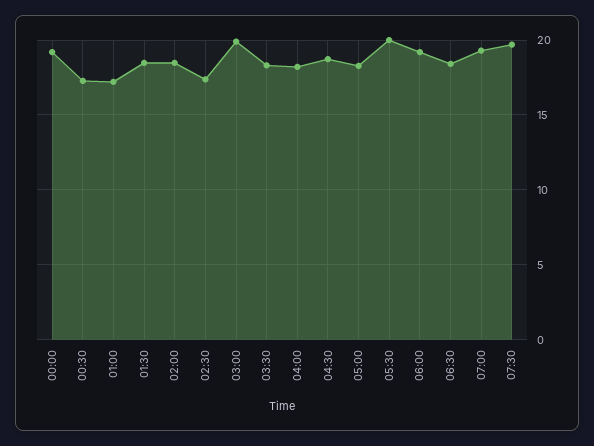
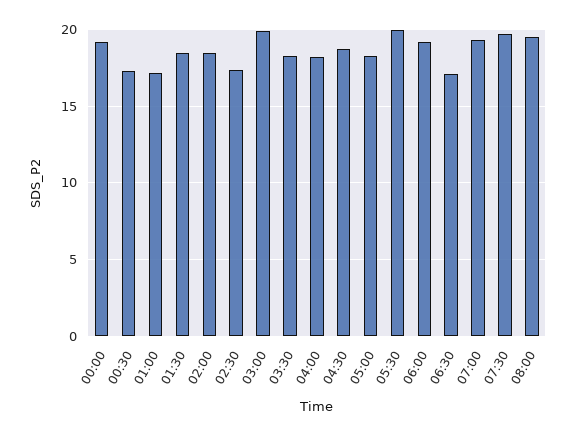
06:30: 18.5 -> 17
08:00: none -> 19.5

